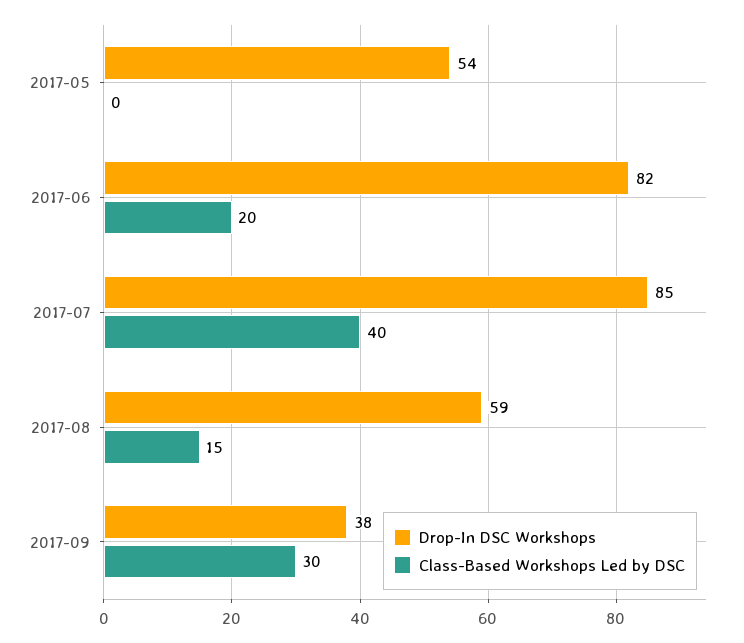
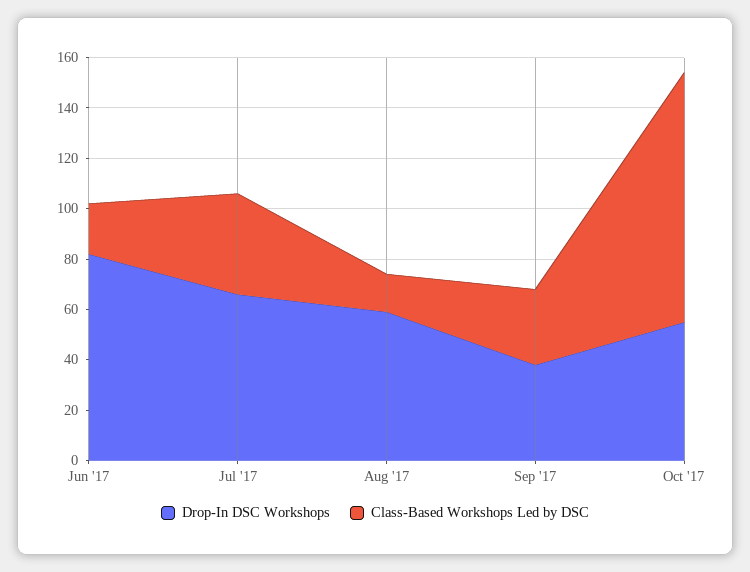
Drop-In DSC Workshops, 2017-05: 54 -> none
Class-Based Workshops Led by DSC, 2017-05: 0 -> none
Drop-In DSC Workshops, 2017-07: 85 -> 65
Drop-In DSC Workshops, Oct '17: none -> 55
Class-Based Workshops Led by DSC, Oct '17: none -> 100

